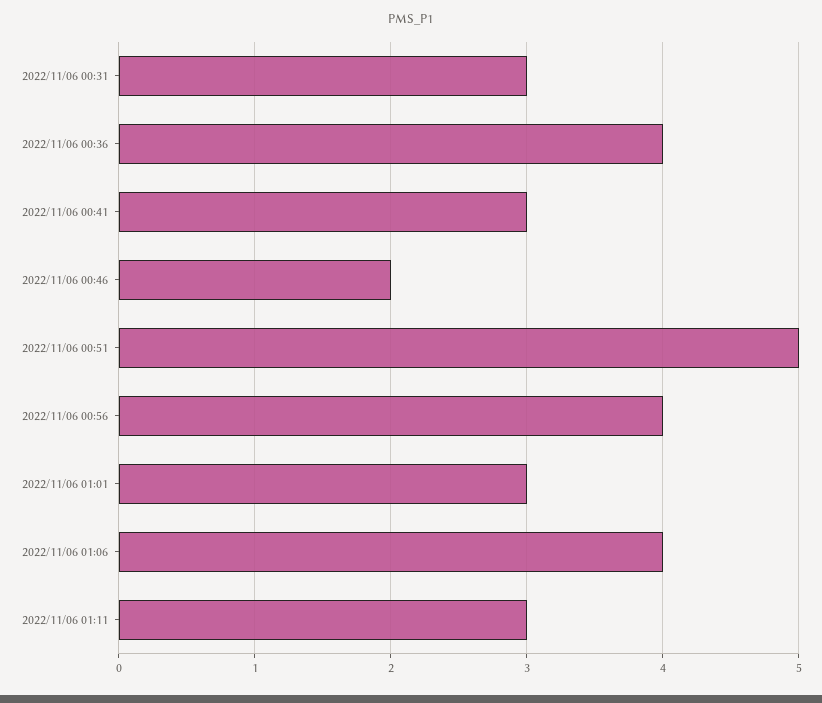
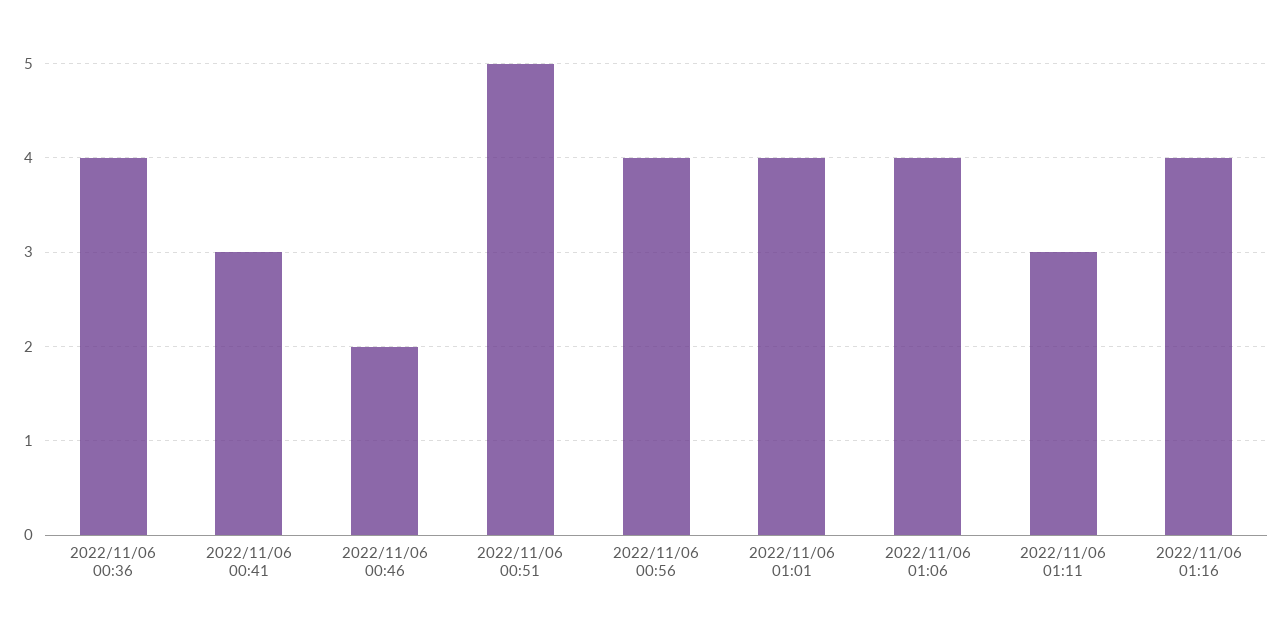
2022/11/06 00:31: 3 -> none
2022/11/06 01:01: 3 -> 4
2022/11/06 01:16: none -> 4

